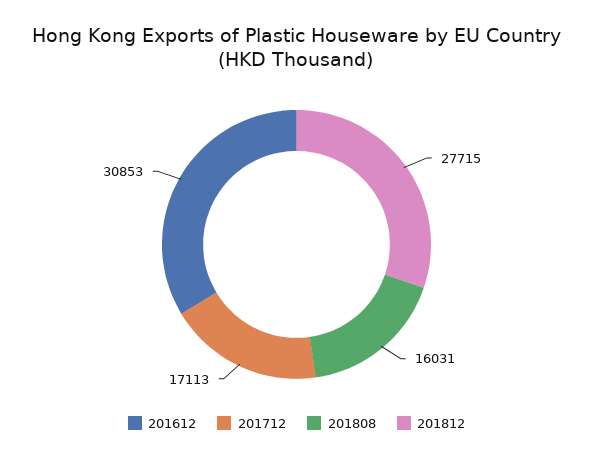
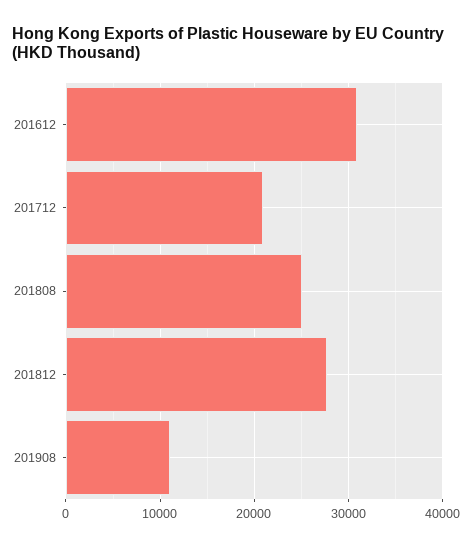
201712: 17113 -> 21000
201808: 16031 -> 25000
201908: none -> 11000

